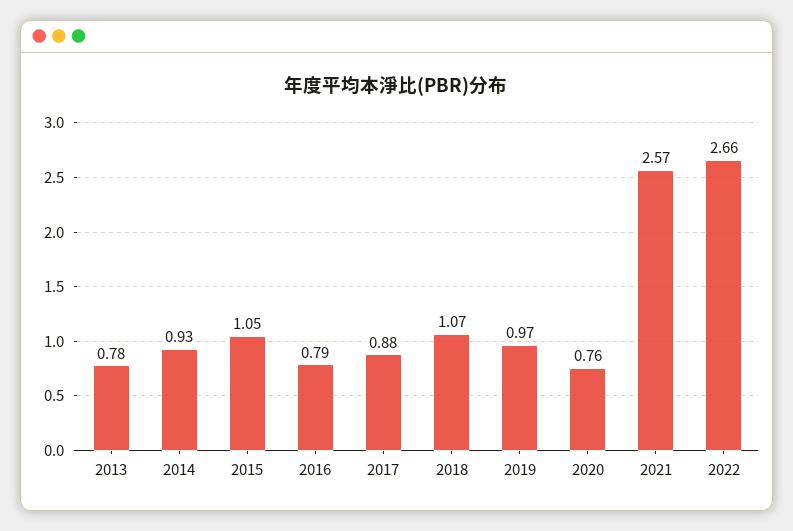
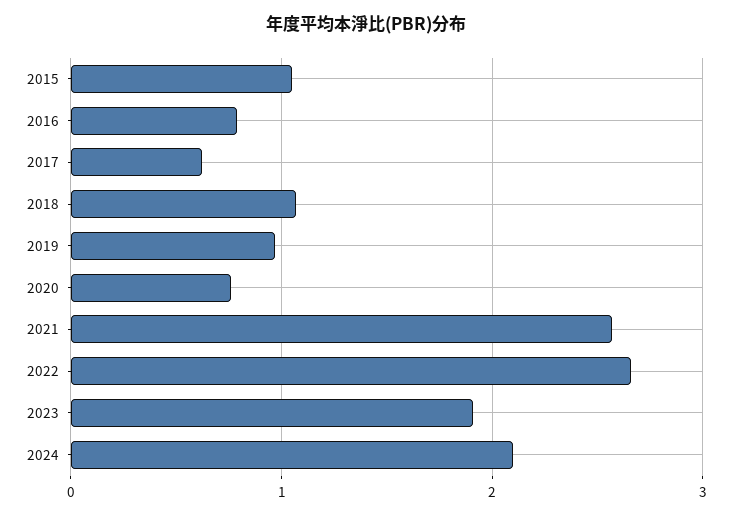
2013: 0.78 -> none
2014: 0.93 -> none
2017: 0.88 -> 0.6
2023: none -> 1.9
2024: none -> 2.1

